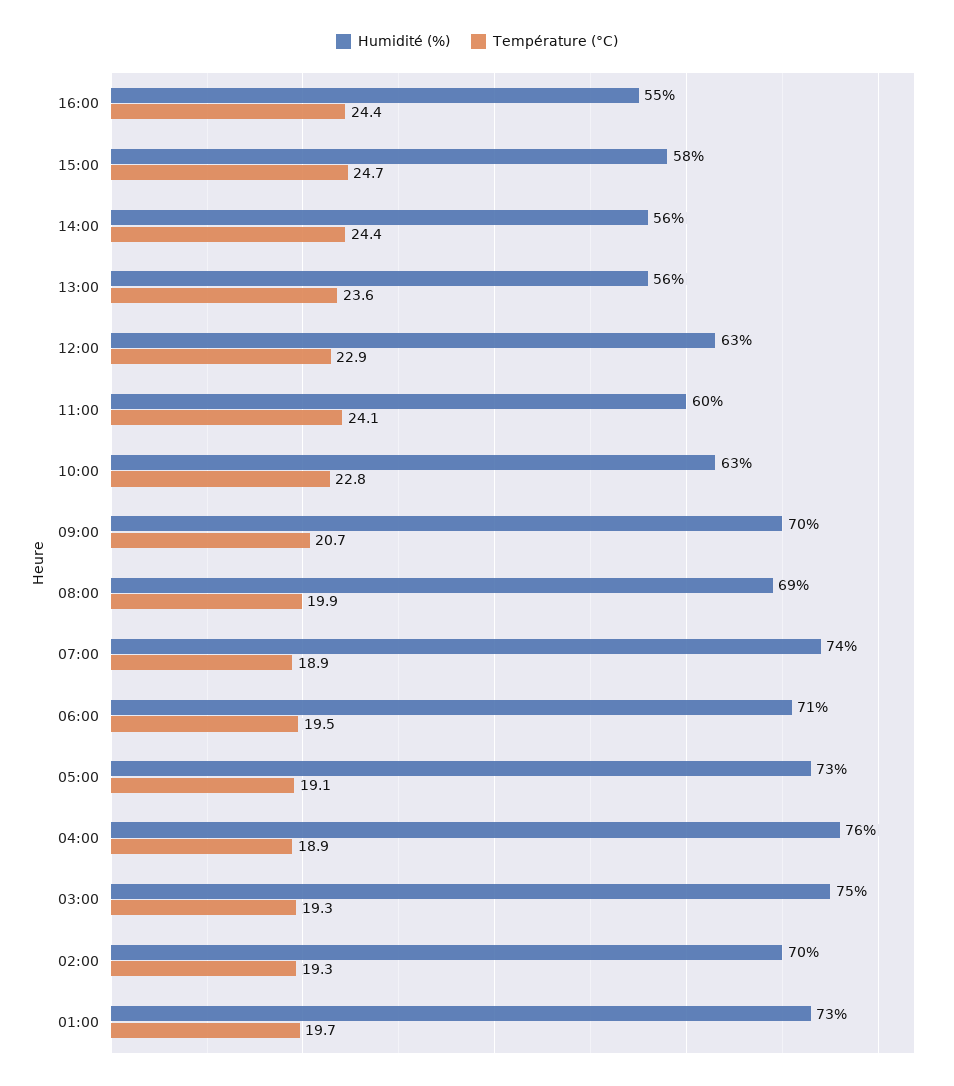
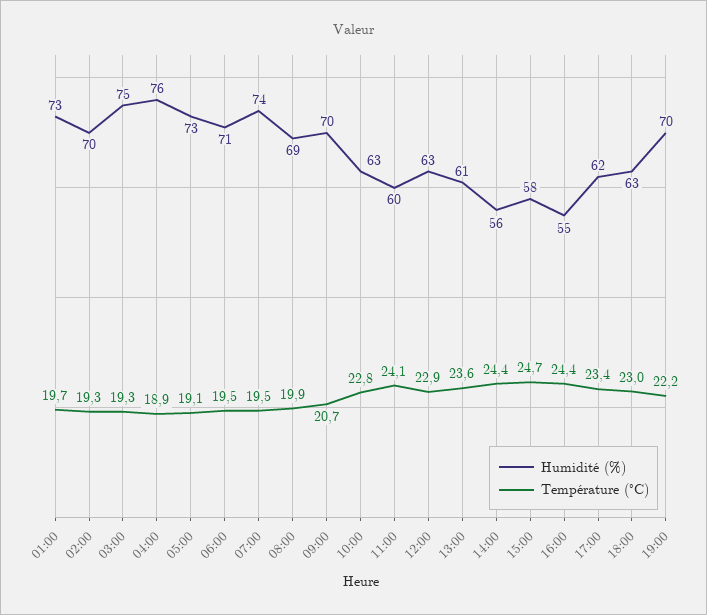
Humidité (%), 13:00: 56 -> 61
Température (°C), 07:00: 18.9 -> 19.5
Humidité (%), 17:00: none -> 62
Température (°C), 17:00: none -> 23.4
Humidité (%), 18:00: none -> 63
Température (°C), 18:00: none -> 23
Humidité (%), 19:00: none -> 70
Température (°C), 19:00: none -> 22.2

